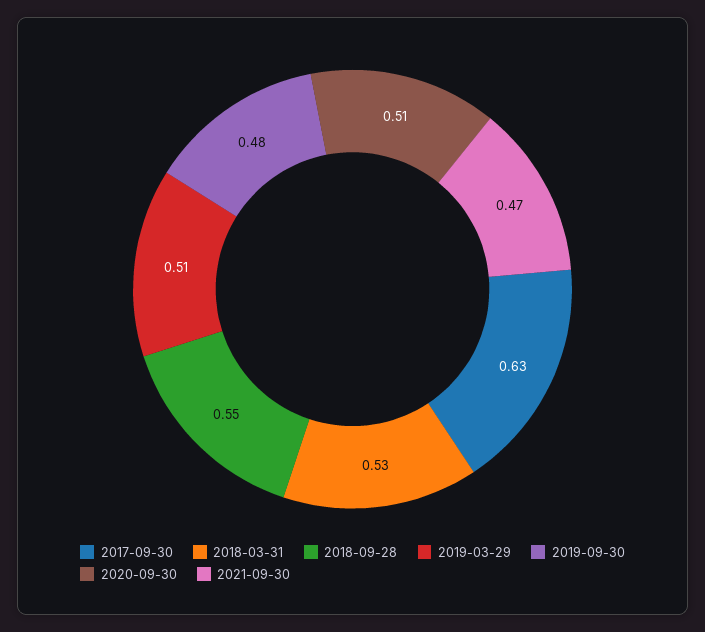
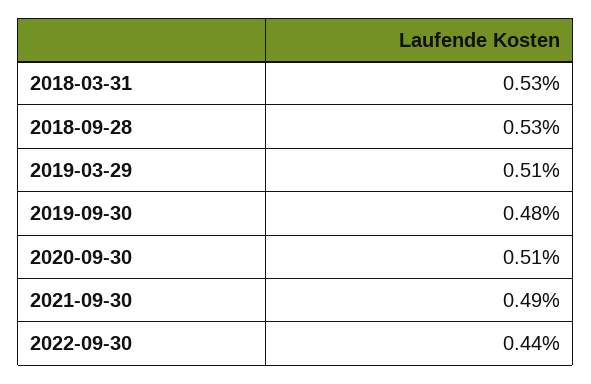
2017-09-30: 0.63 -> none
2018-09-28: 0.55 -> 0.53
2021-09-30: 0.47 -> 0.49
2022-09-30: none -> 0.44

